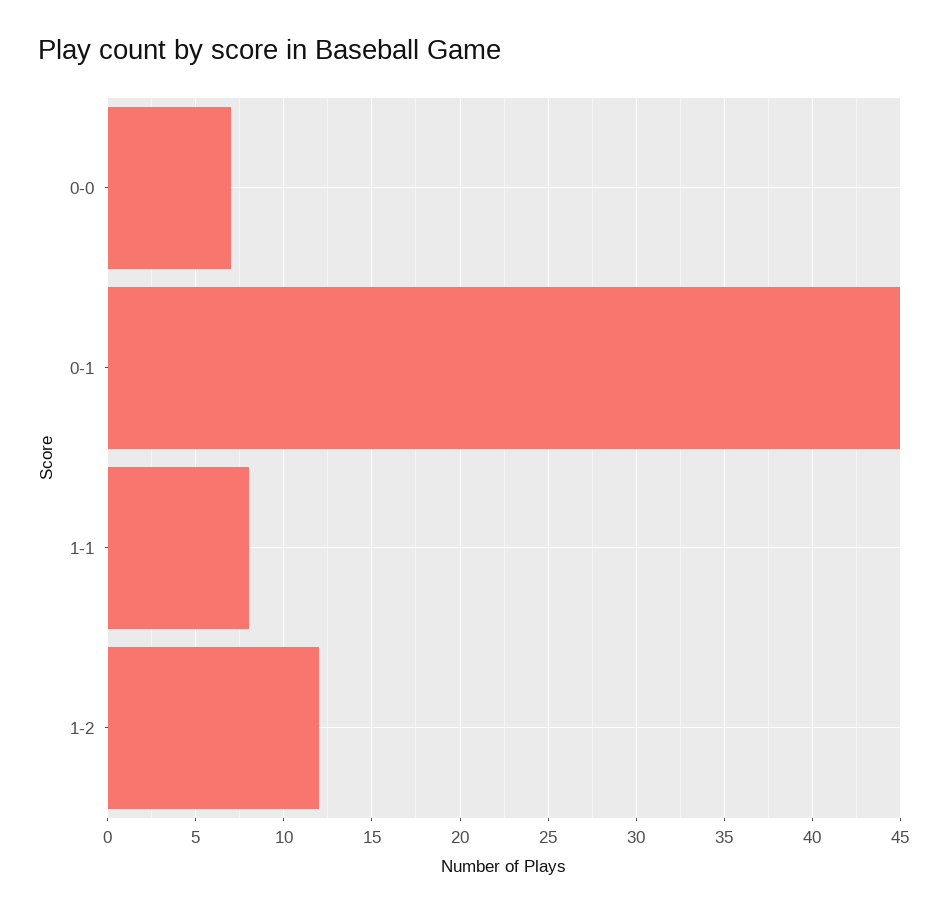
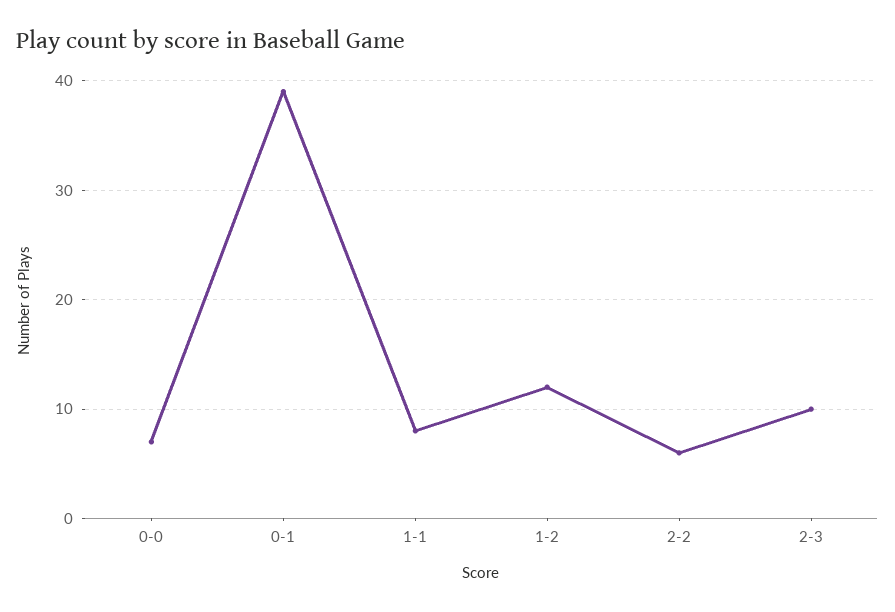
0-1: 45 -> 39
2-2: none -> 6
2-3: none -> 10

